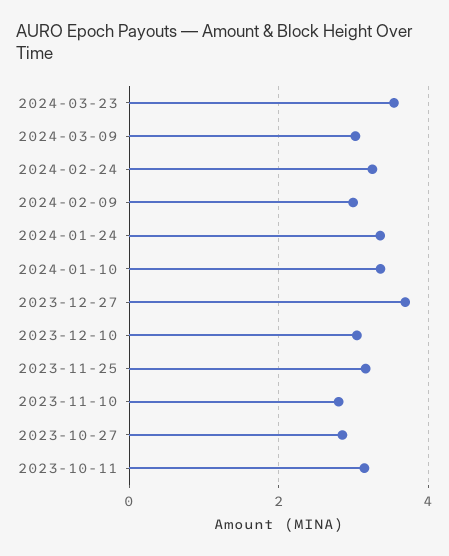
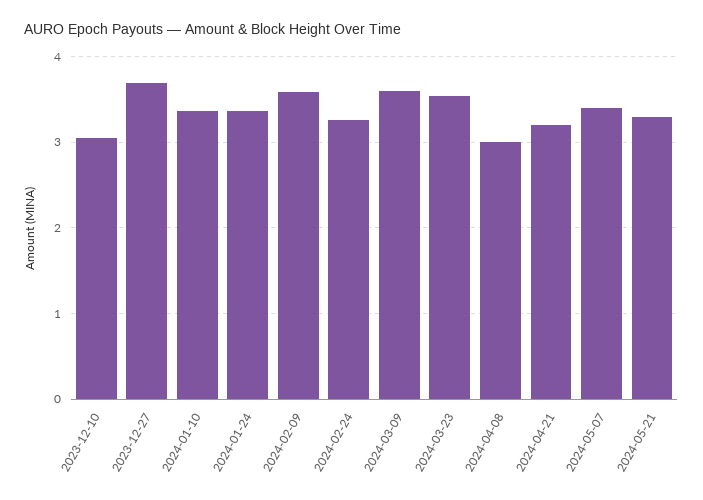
2024-03-09: 3 -> 3.6
2024-02-09: 3 -> 3.6
2023-11-25: 3.2 -> none
2023-11-10: 2.8 -> none
2023-10-27: 2.8 -> none
2023-10-11: 3.2 -> none
2024-04-08: none -> 3
2024-04-21: none -> 3.2
2024-05-07: none -> 3.4
2024-05-21: none -> 3.3

